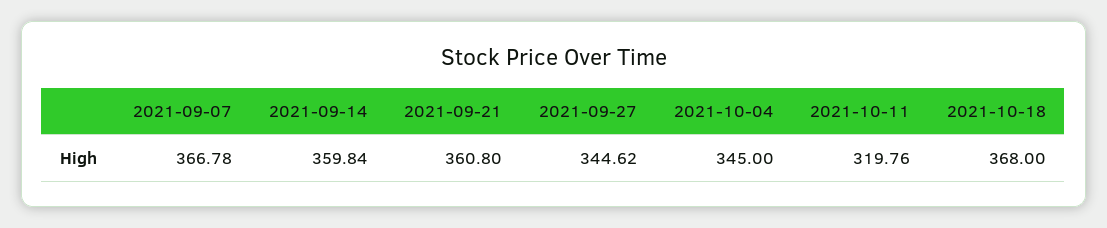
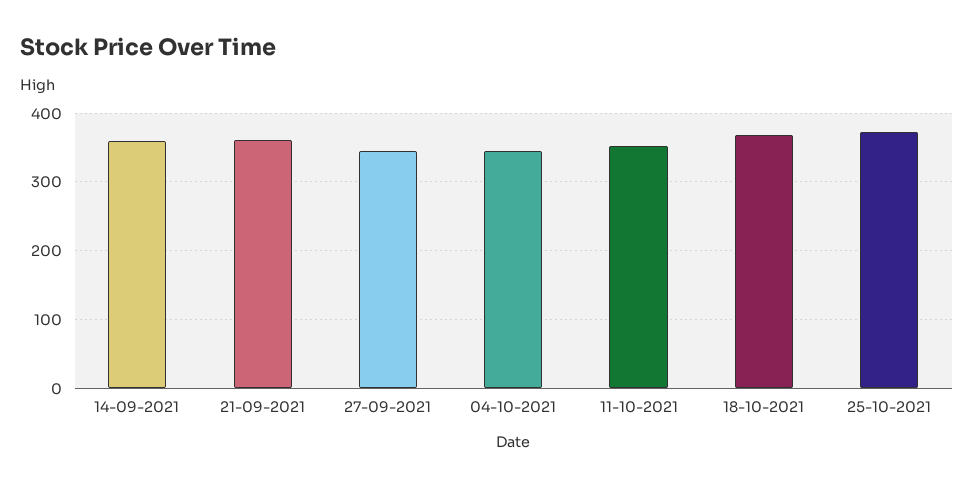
2021-09-07: 366.78 -> none
2021-10-11: 319.76 -> 350
25-10-2021: none -> 370

